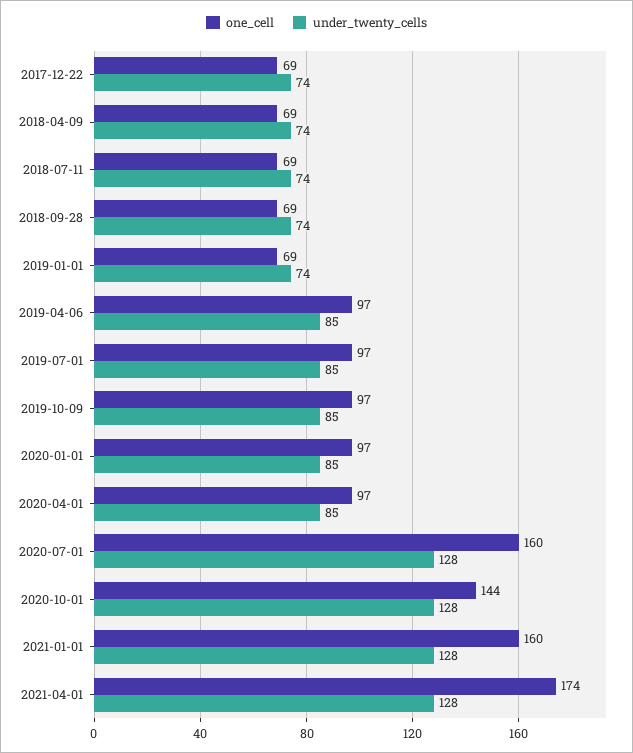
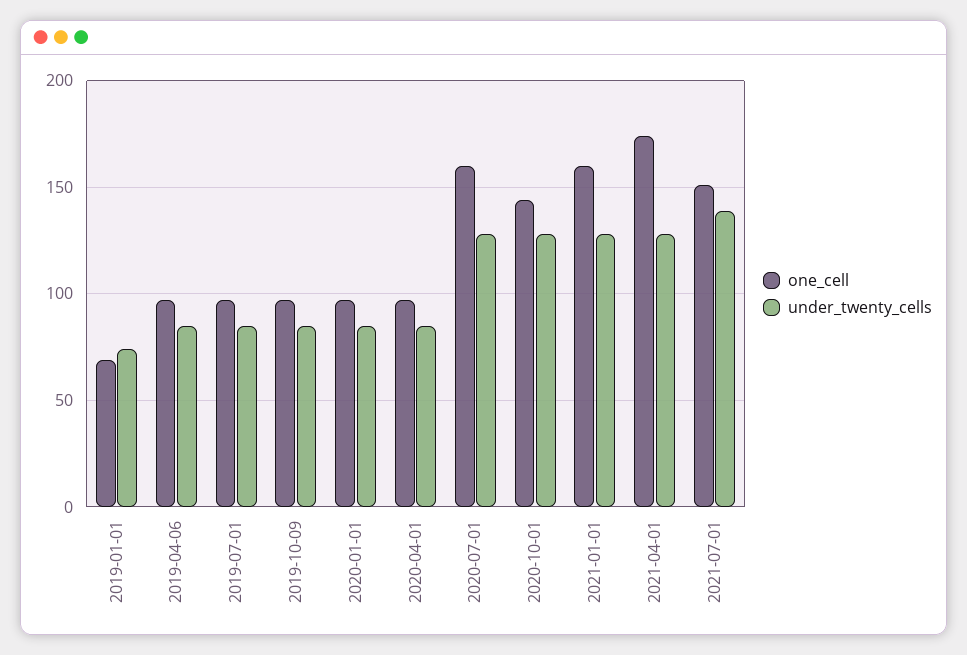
one_cell, 2017-12-22: 69 -> none
under_twenty_cells, 2017-12-22: 74 -> none
one_cell, 2018-04-09: 69 -> none
under_twenty_cells, 2018-04-09: 74 -> none
one_cell, 2018-07-11: 69 -> none
under_twenty_cells, 2018-07-11: 74 -> none
one_cell, 2018-09-28: 69 -> none
under_twenty_cells, 2018-09-28: 74 -> none
one_cell, 2021-07-01: none -> 150
under_twenty_cells, 2021-07-01: none -> 140

